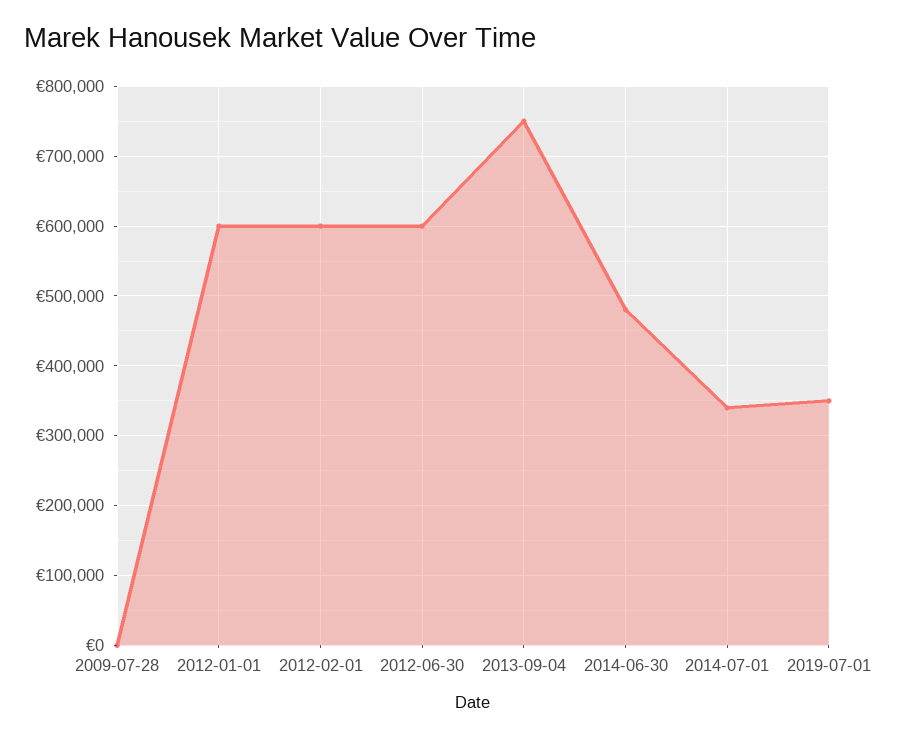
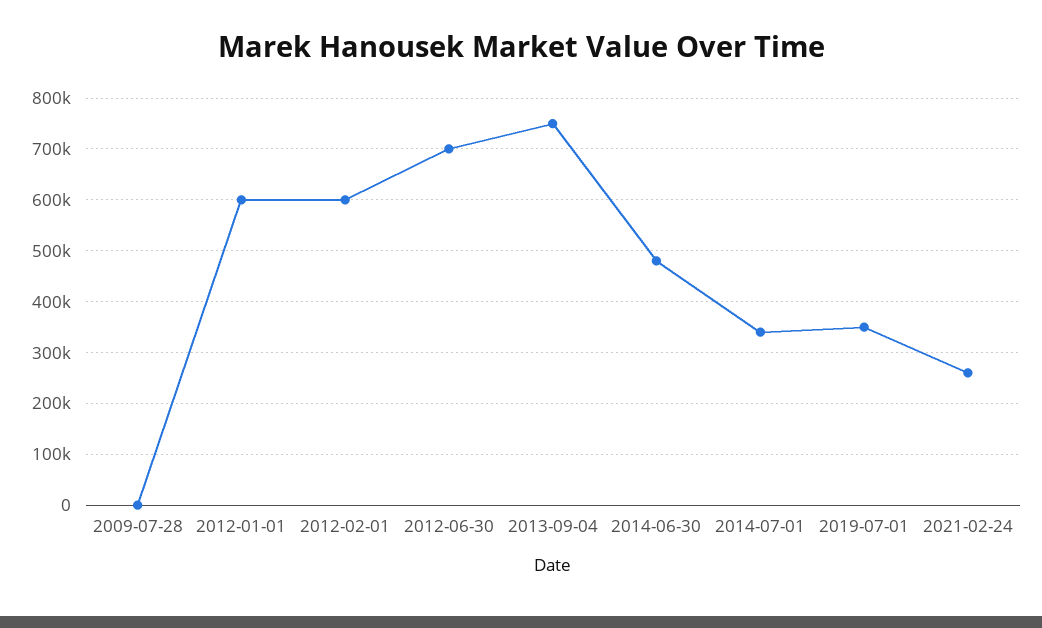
2012-06-30: 600000 -> 700000
2021-02-24: none -> 260000

